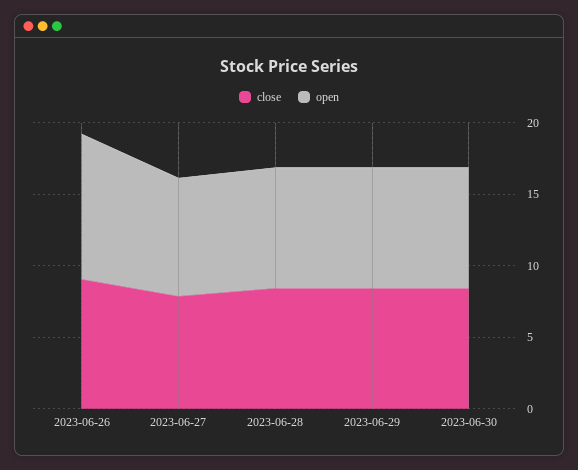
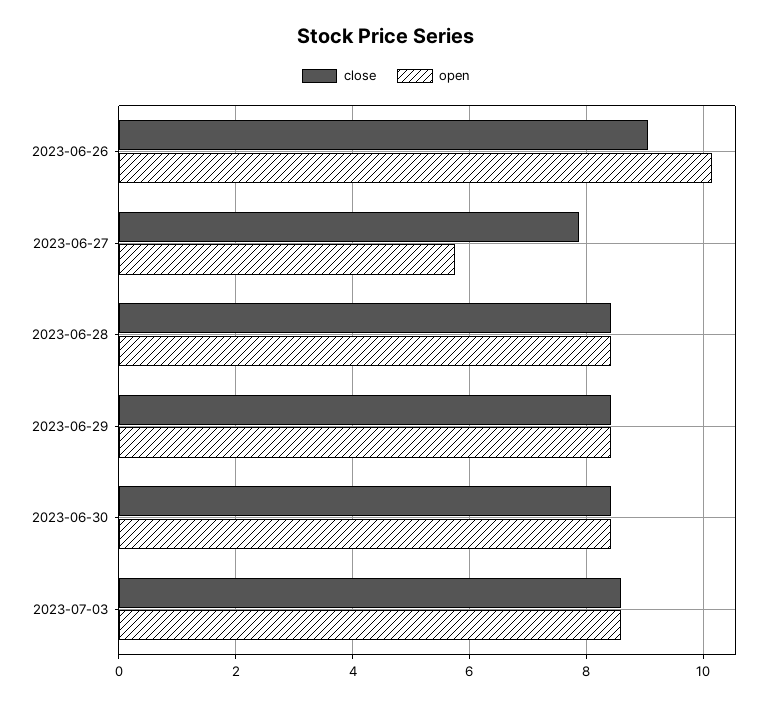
open, 2023-06-27: 8 -> 5.8
close, 2023-07-03: none -> 8.6
open, 2023-07-03: none -> 8.6

